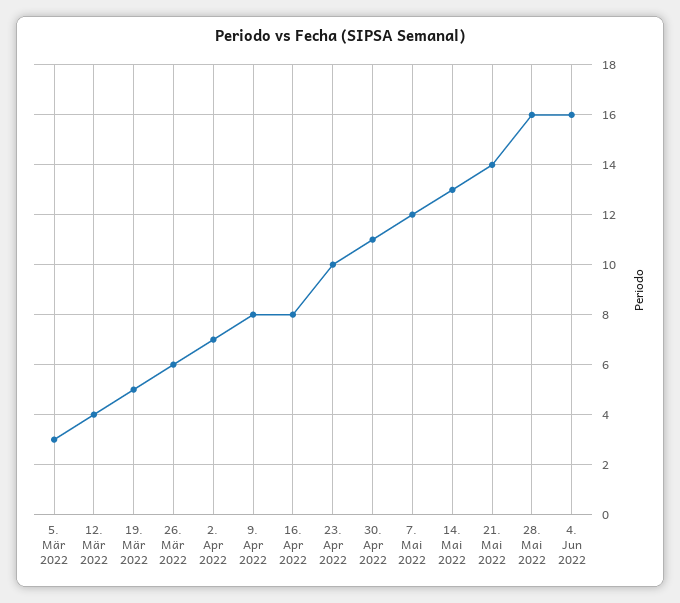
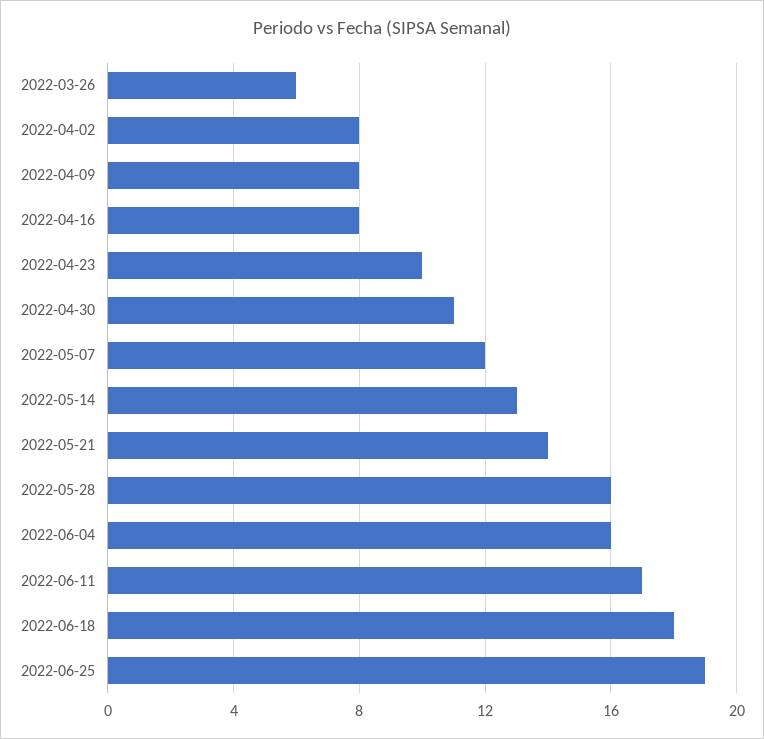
5. Mär 2022: 3 -> none
12. Mär 2022: 4 -> none
19. Mär 2022: 5 -> none
2. Apr 2022: 7 -> 8
2022-06-11: none -> 17
2022-06-18: none -> 18
2022-06-25: none -> 19

